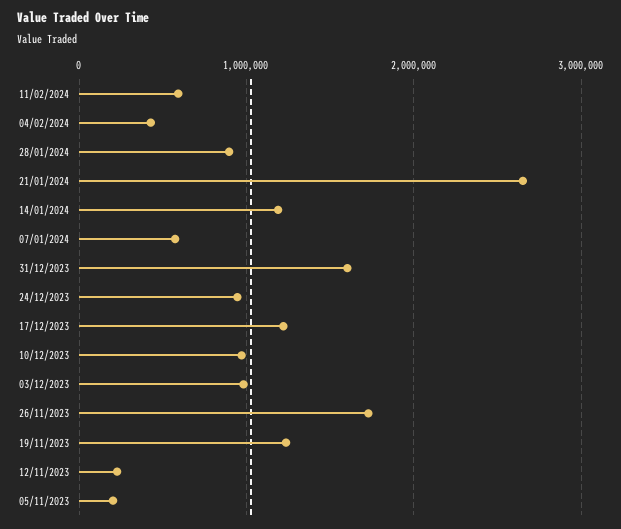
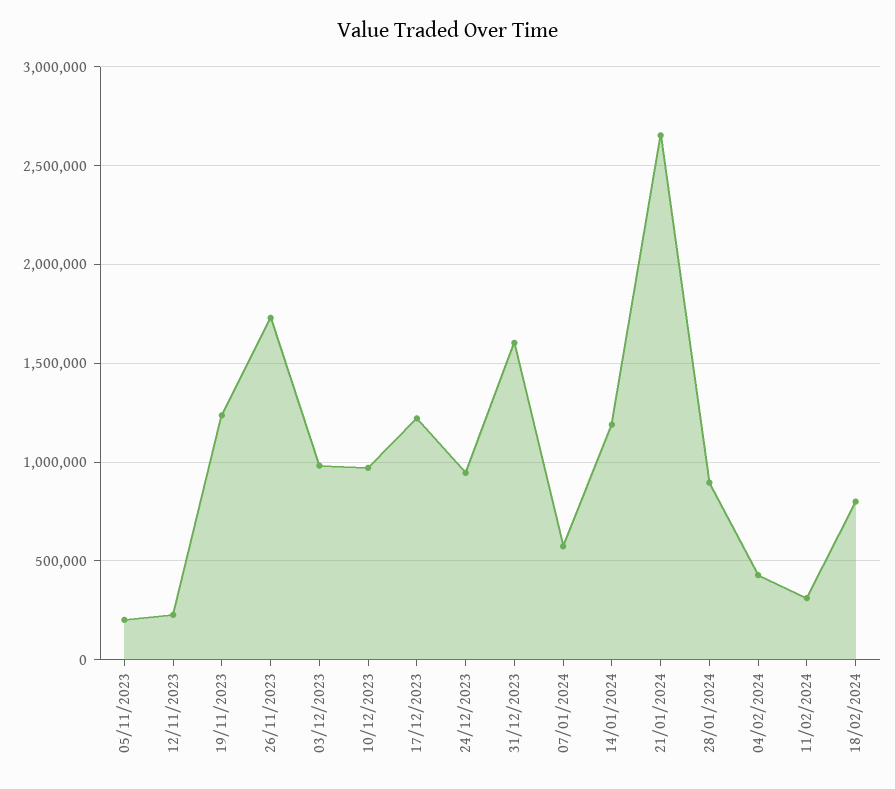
11/02/2024: 600000 -> 300000
18/02/2024: none -> 800000

